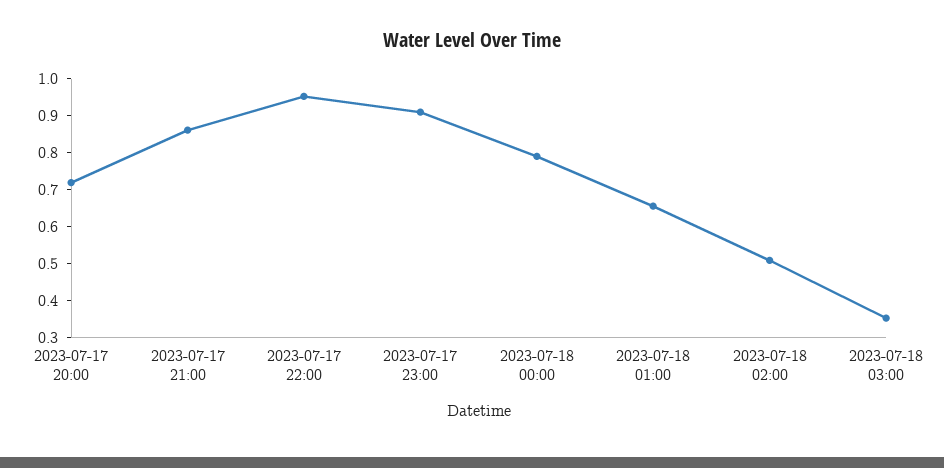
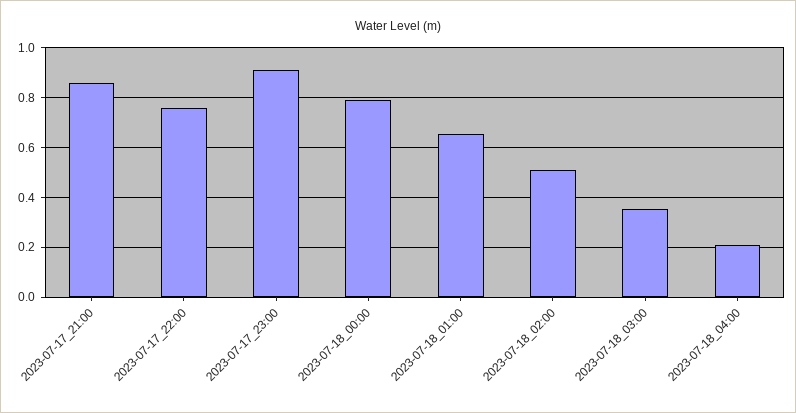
2023-07-17 20:00: 0.725 -> none
2023-07-17 22:00: 0.95 -> 0.75
2023-07-18_04:00: none -> 0.2

